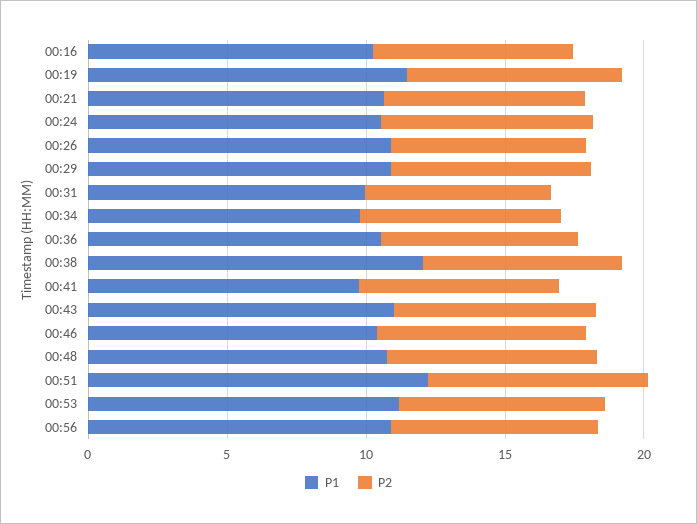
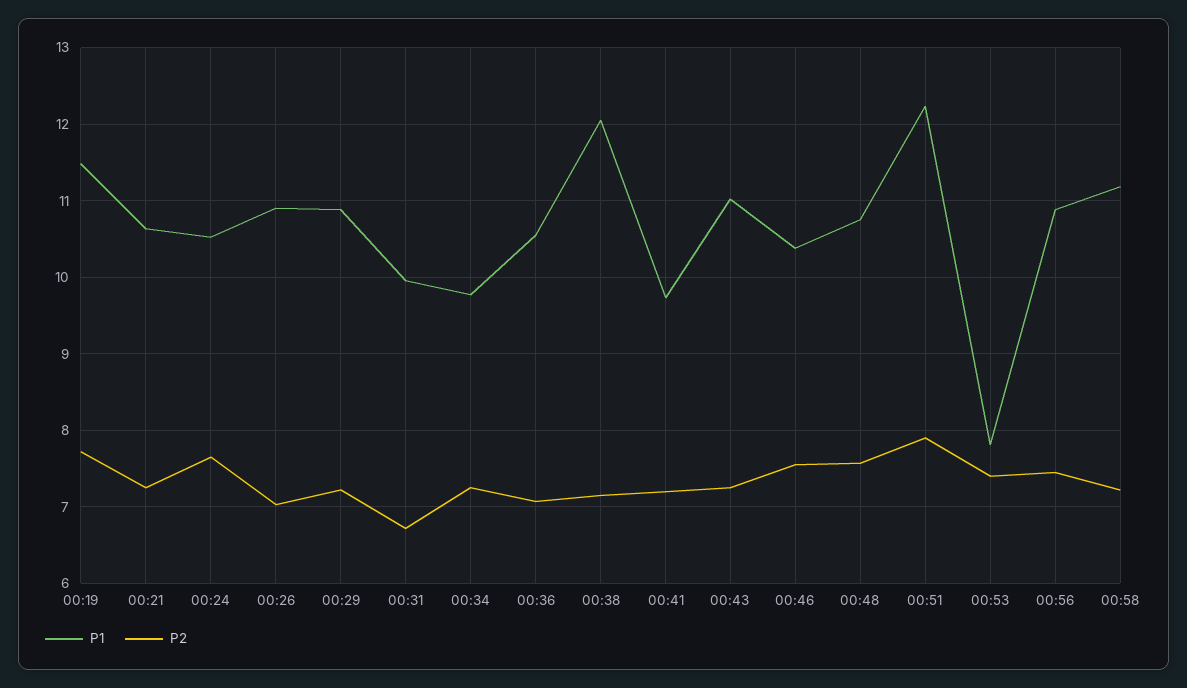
P1, 00:16: 10 -> none
P2, 00:16: 7 -> none
P1, 00:53: 11 -> 7.8
P1, 00:58: none -> 11.2
P2, 00:58: none -> 7.2

